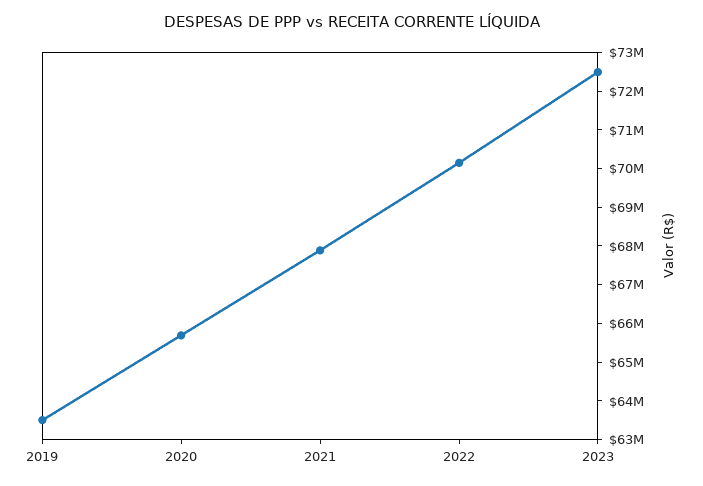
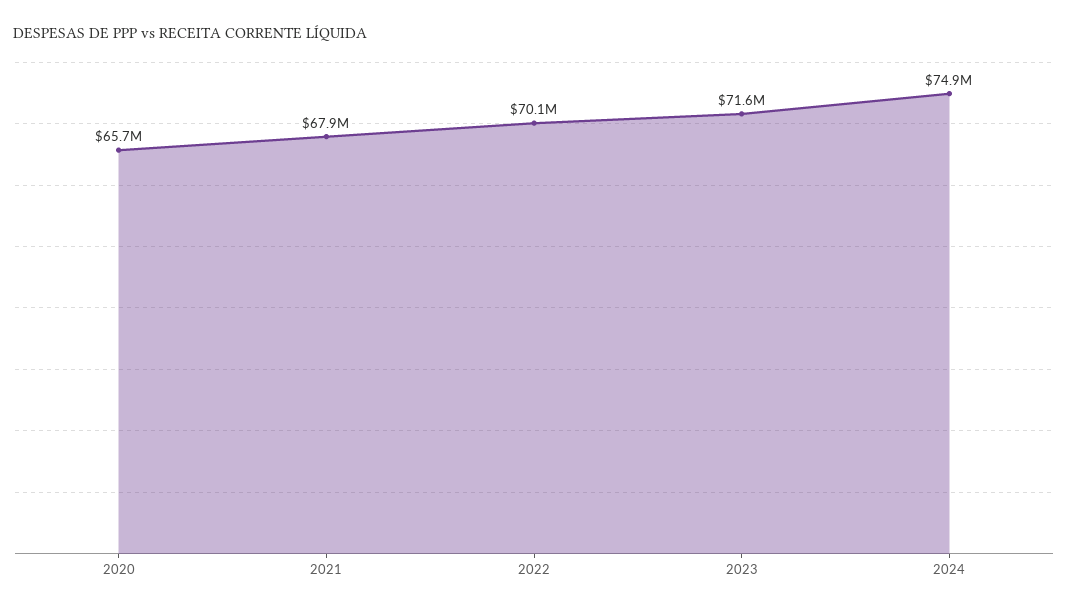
2019: 63500000 -> none
2023: 72500000 -> 71600000
2024: none -> 74900000

